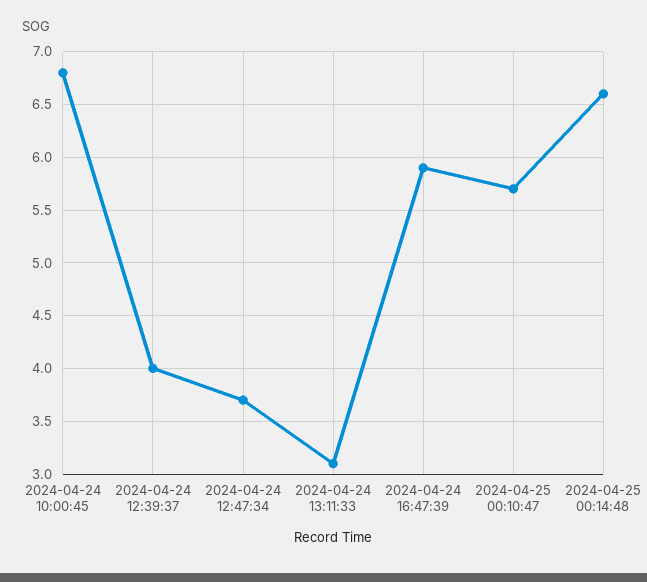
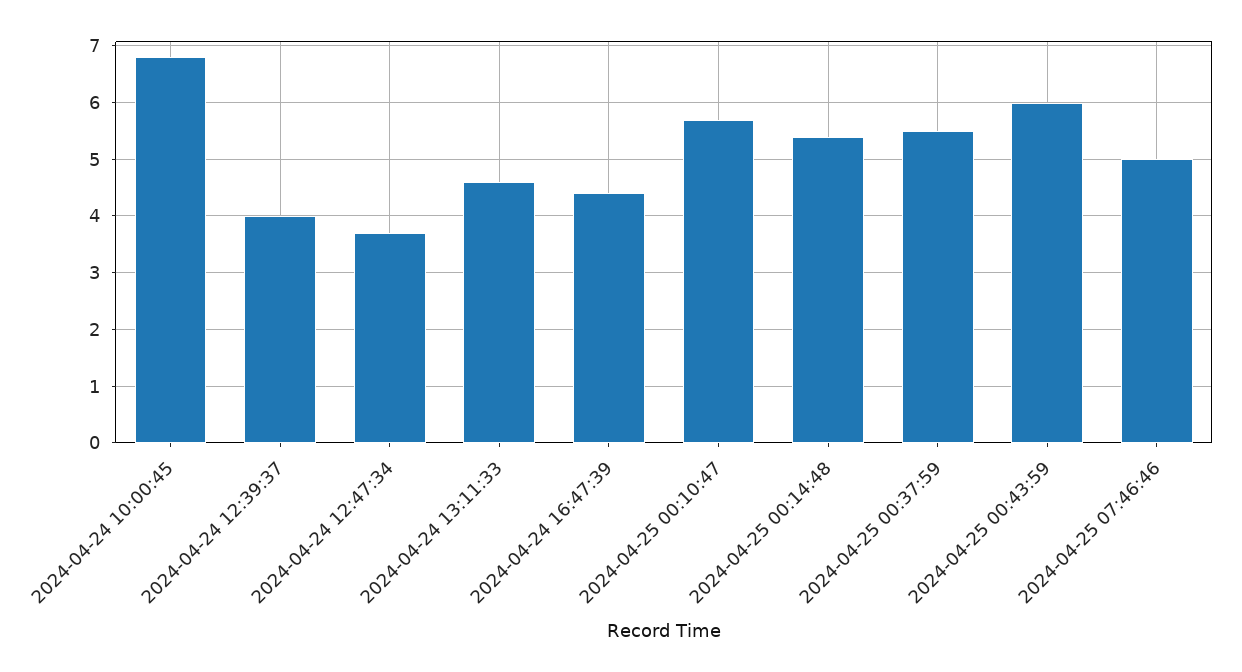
2024-04-24 13:11:33: 3.1 -> 4.5
2024-04-24 16:47:39: 5.9 -> 4.5
2024-04-25 00:14:48: 6.6 -> 5.5
2024-04-25 00:37:59: none -> 5.5
2024-04-25 00:43:59: none -> 6
2024-04-25 07:46:46: none -> 5

